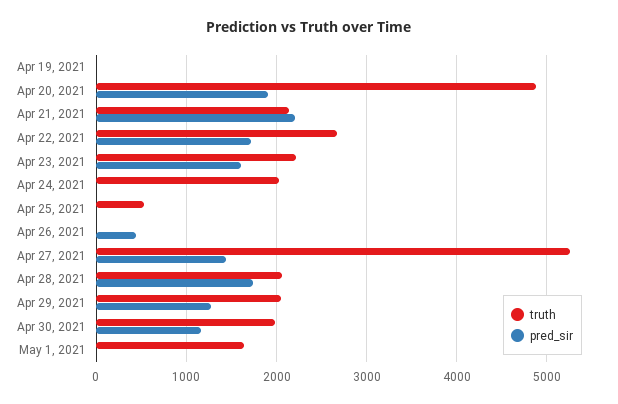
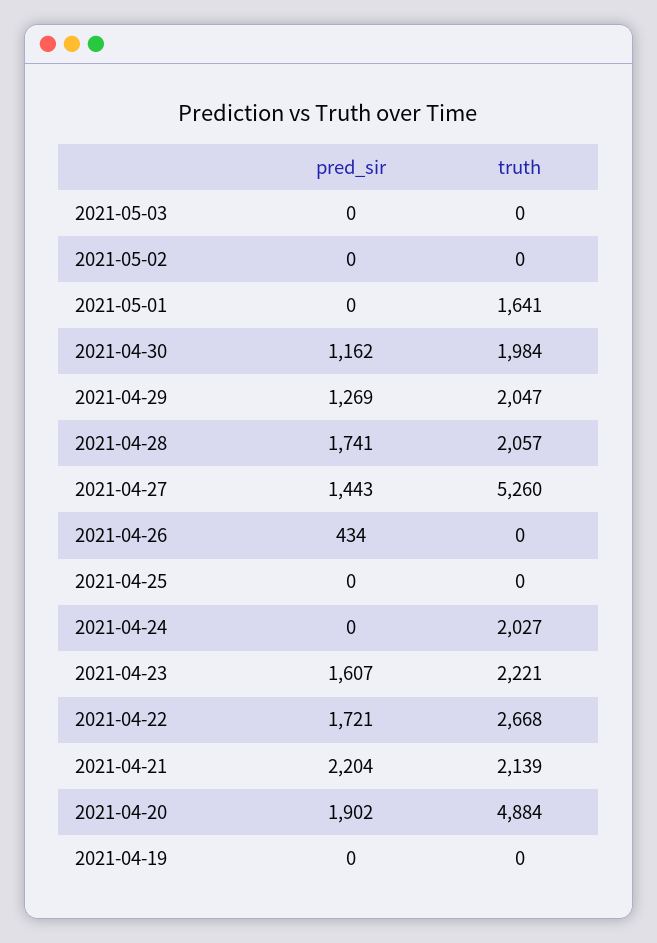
truth, Apr 25, 2021: 500 -> 0
pred_sir, 2021-05-03: none -> 0
truth, 2021-05-03: none -> 0
pred_sir, 2021-05-02: none -> 0
truth, 2021-05-02: none -> 0

